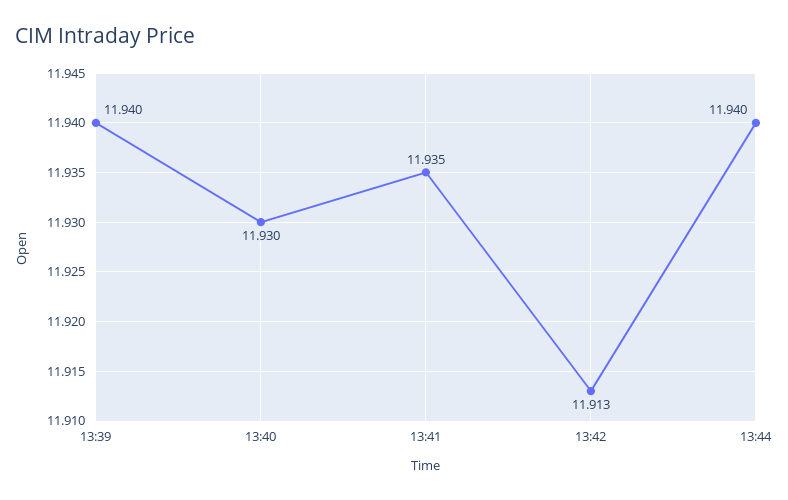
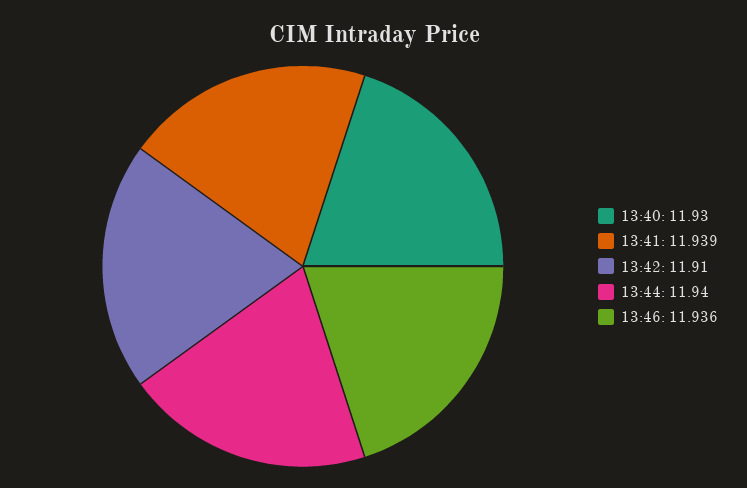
13:39: 11.94 -> none
13:41: 11.935 -> 11.939
13:42: 11.913 -> 11.91
13:46: none -> 11.936

